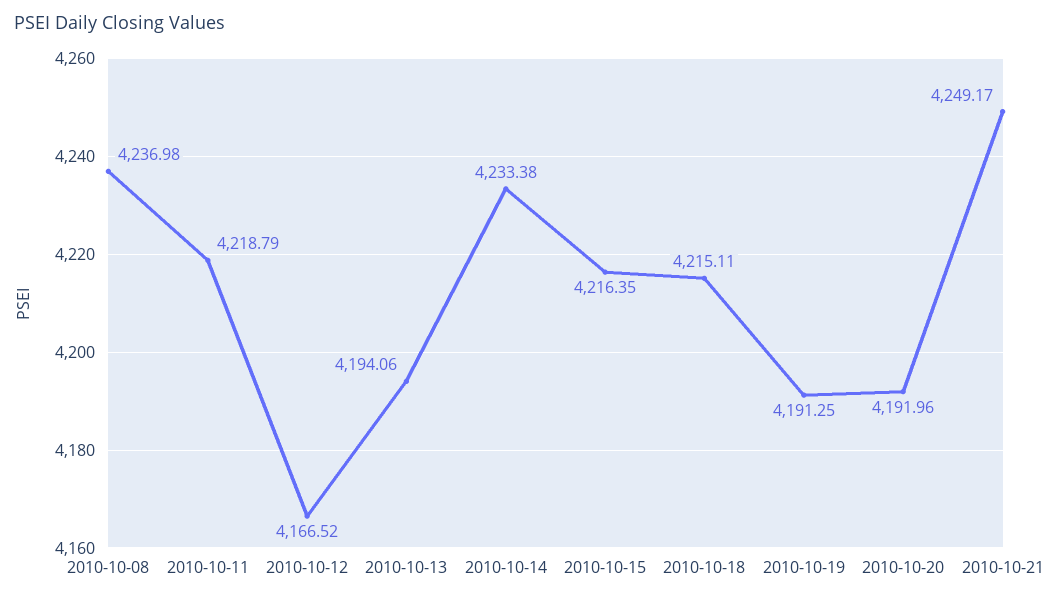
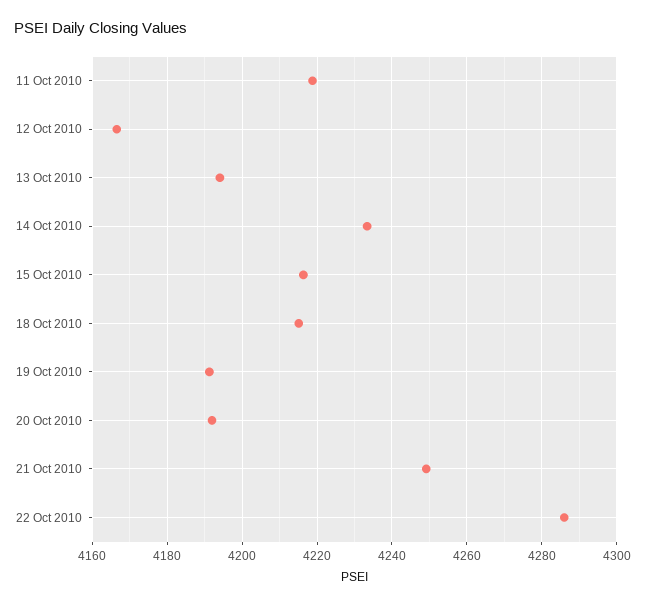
2010-10-08: 4236.98 -> none
22 Oct 2010: none -> 4286

